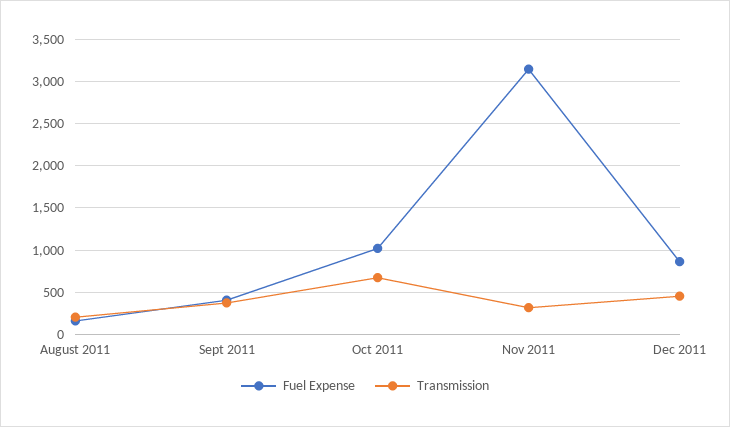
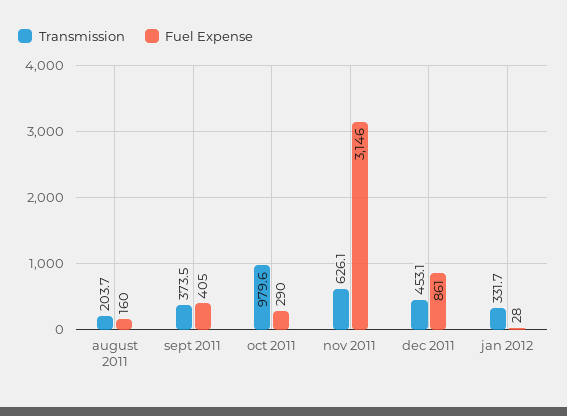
Fuel Expense, Oct 2011: 1000 -> 290
Transmission, Oct 2011: 700 -> 979.6
Transmission, Nov 2011: 300 -> 626.1
Transmission, jan 2012: none -> 331.7
Fuel Expense, jan 2012: none -> 28

